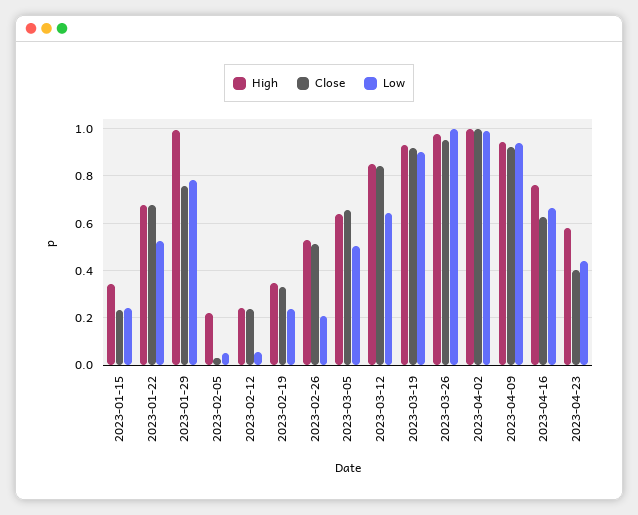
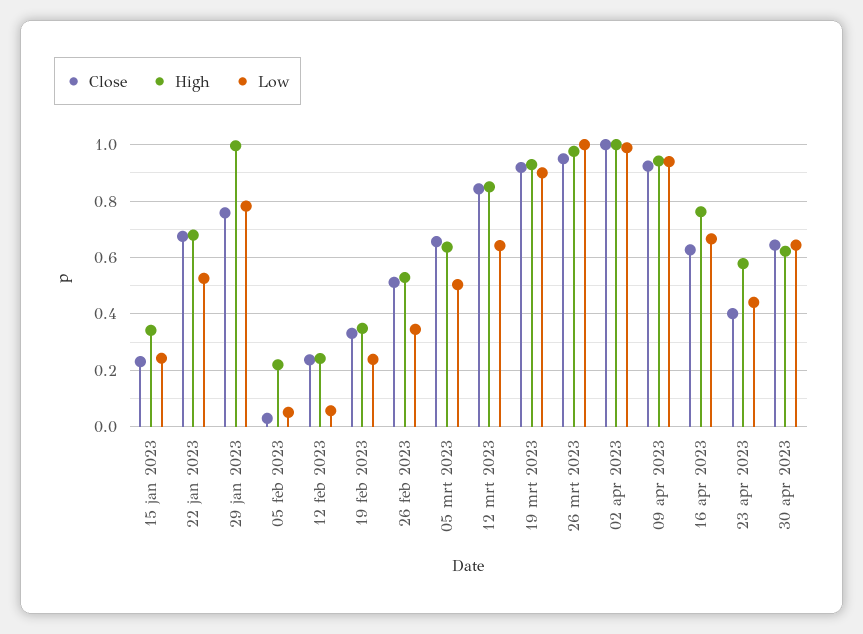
Low, 2023-02-26: 0.2 -> 0.35
Close, 30 apr 2023: none -> 0.65
High, 30 apr 2023: none -> 0.625
Low, 30 apr 2023: none -> 0.65

